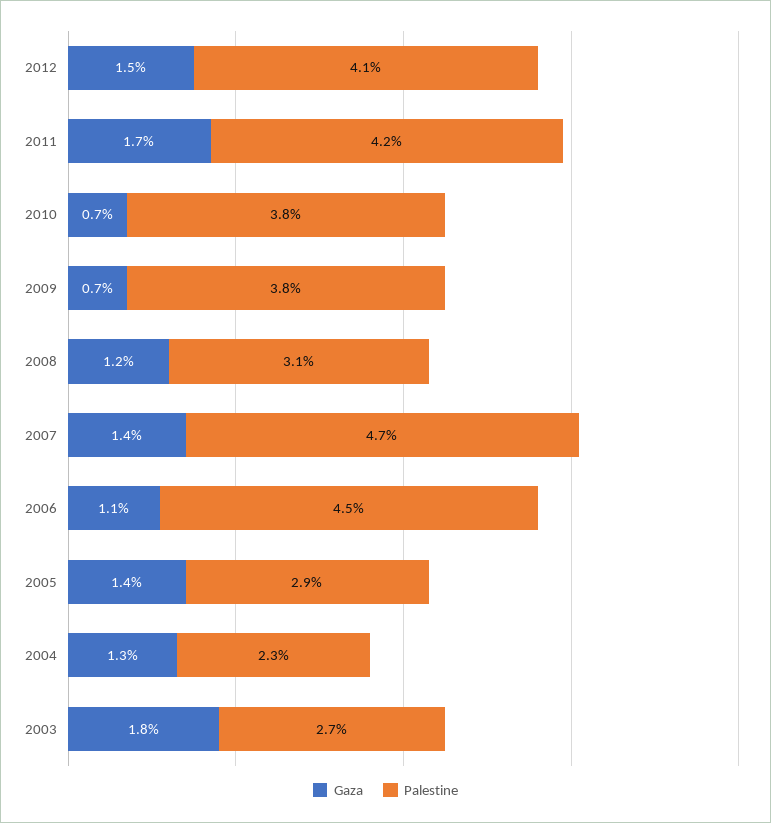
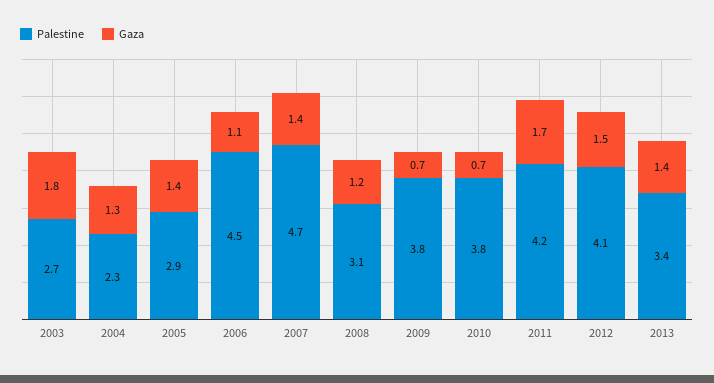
Palestine, 2013: none -> 3.4
Gaza, 2013: none -> 1.4

